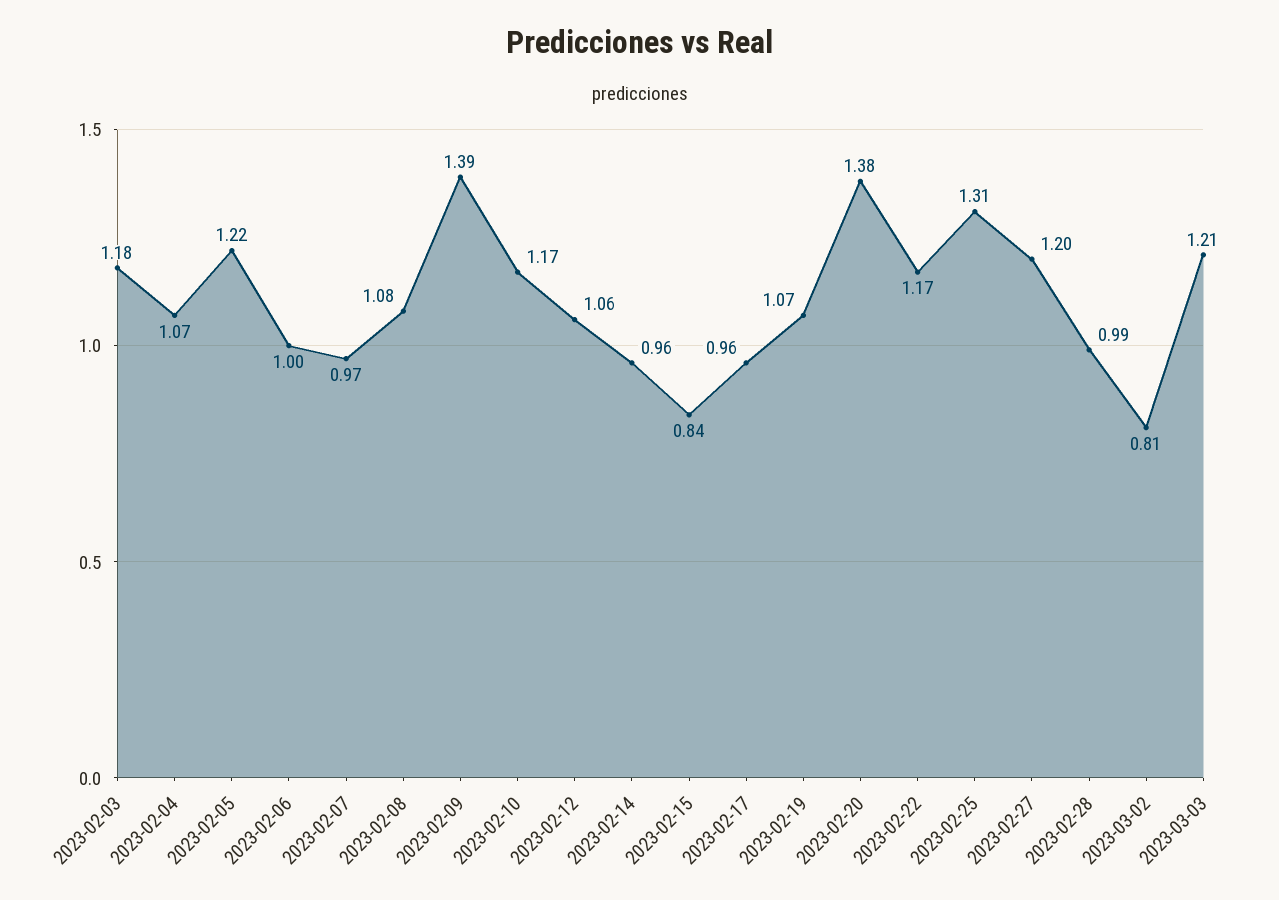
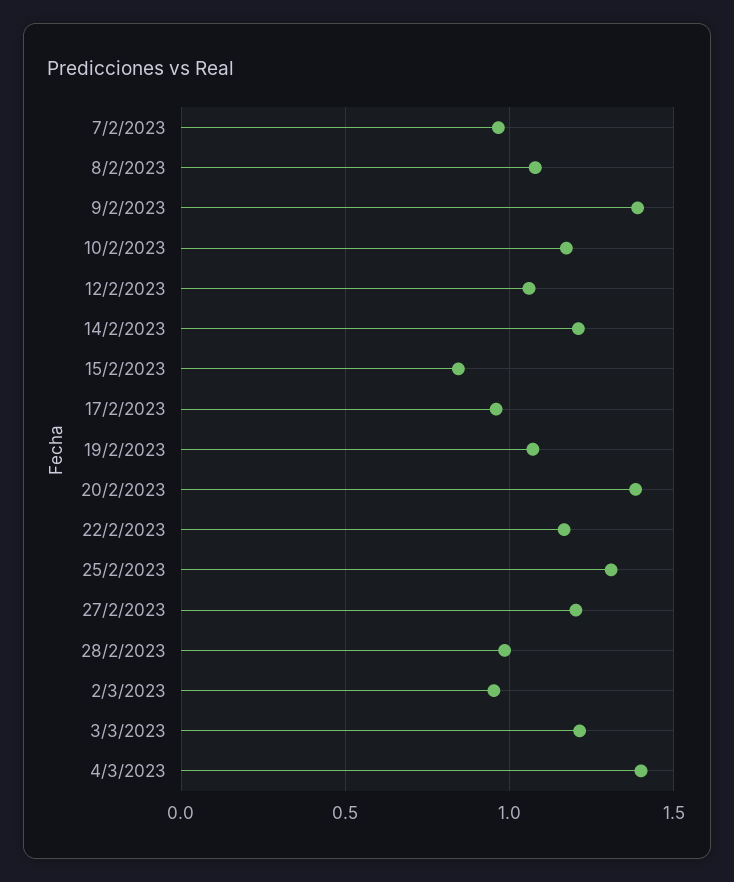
2023-02-03: 1.18 -> none
2023-02-04: 1.07 -> none
2023-02-05: 1.22 -> none
2023-02-06: 1 -> none
2023-02-14: 0.96 -> 1.2
2023-03-02: 0.81 -> 0.95
4/3/2023: none -> 1.4

